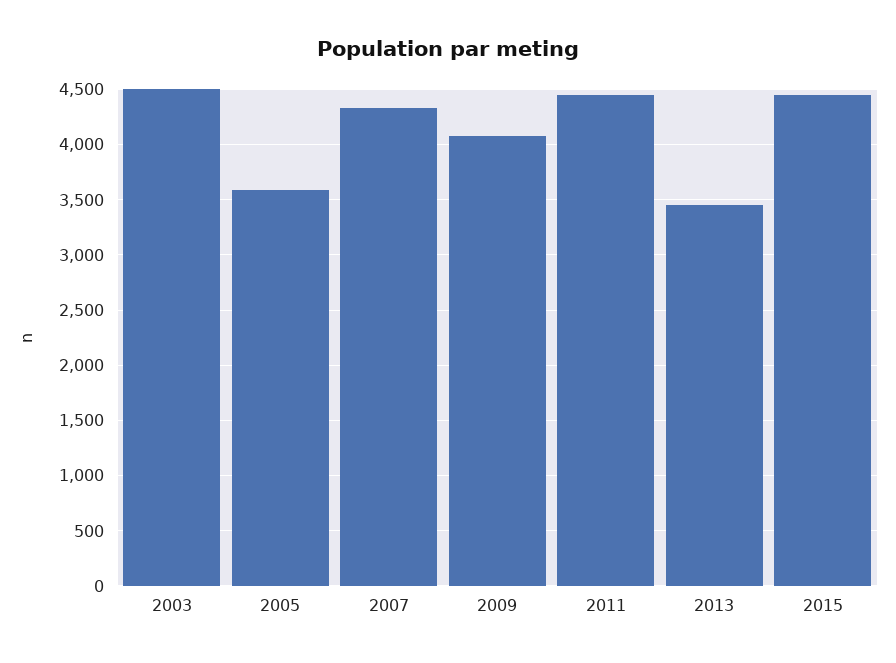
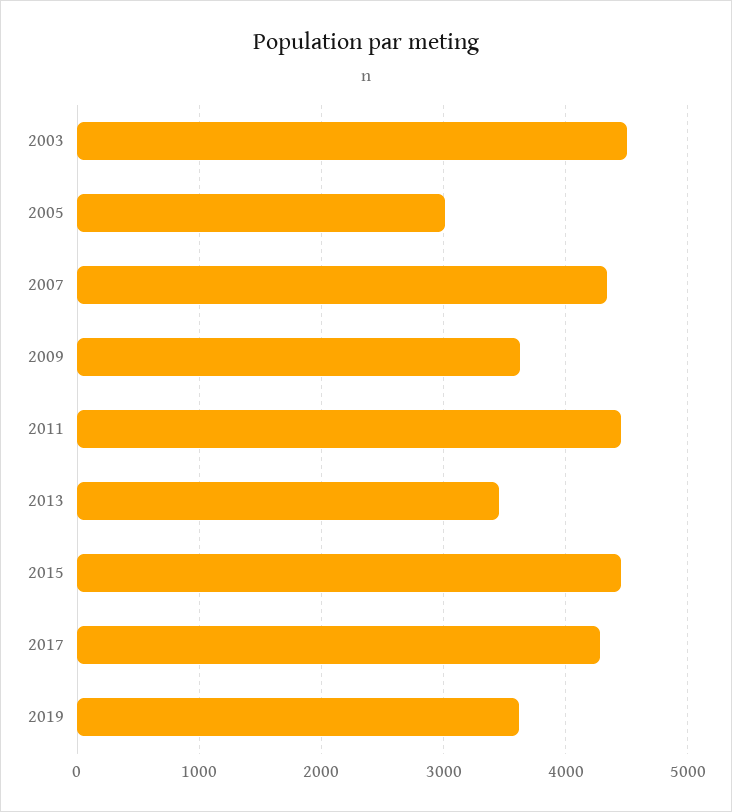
2005: 3600 -> 3000
2009: 4100 -> 3600
2017: none -> 4300
2019: none -> 3600

